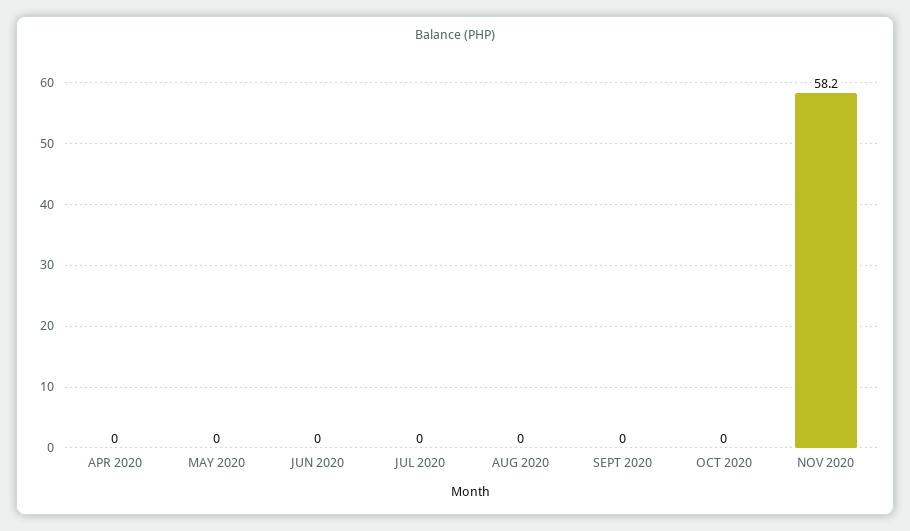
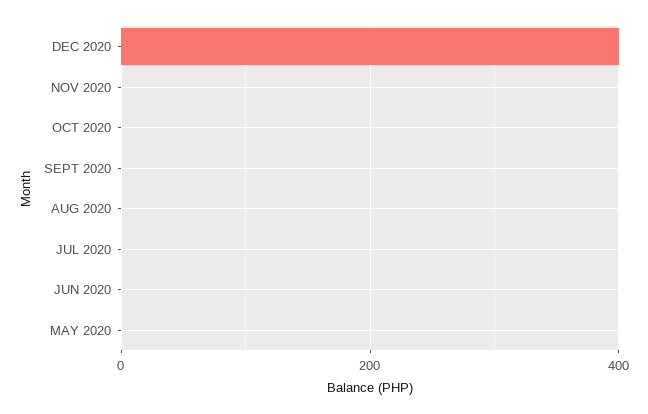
APR 2020: 0 -> none
NOV 2020: 58.2 -> 0
DEC 2020: none -> 400

